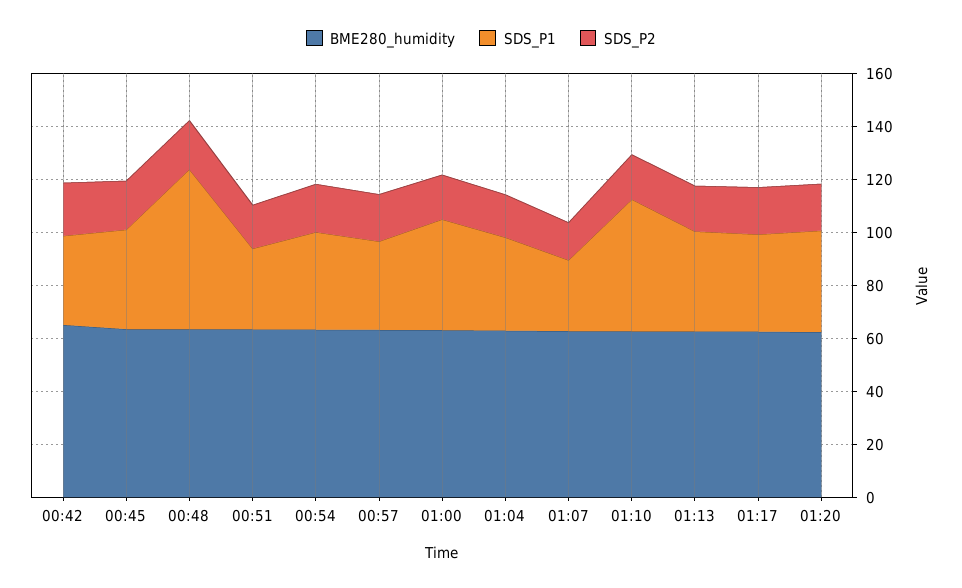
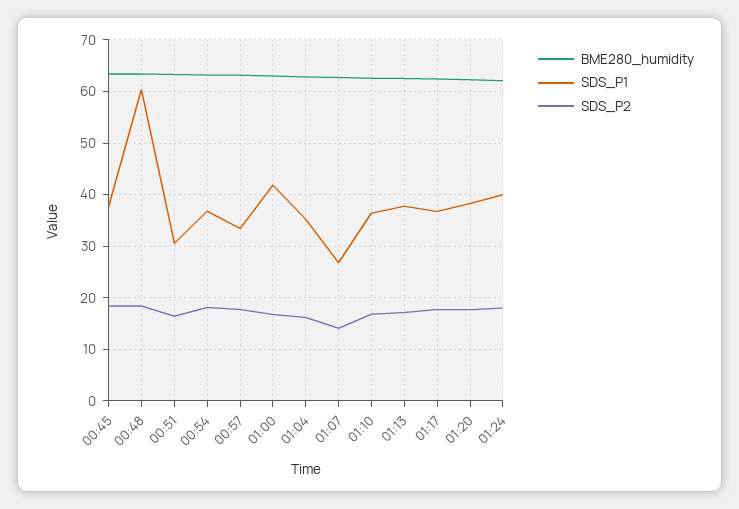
BME280_humidity, 00:42: 65 -> none
SDS_P1, 00:42: 35 -> none
SDS_P2, 00:42: 20 -> none
SDS_P1, 01:10: 50 -> 36
BME280_humidity, 01:24: none -> 62
SDS_P1, 01:24: none -> 40
SDS_P2, 01:24: none -> 18

